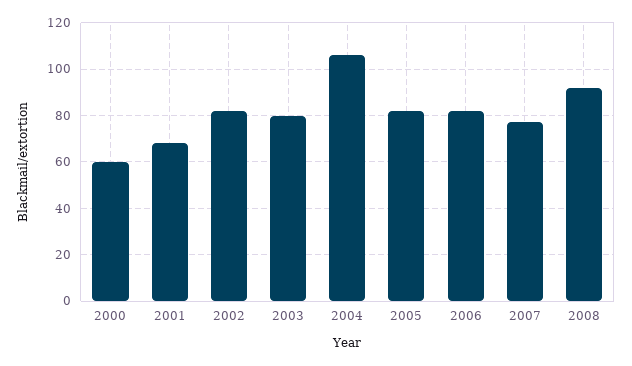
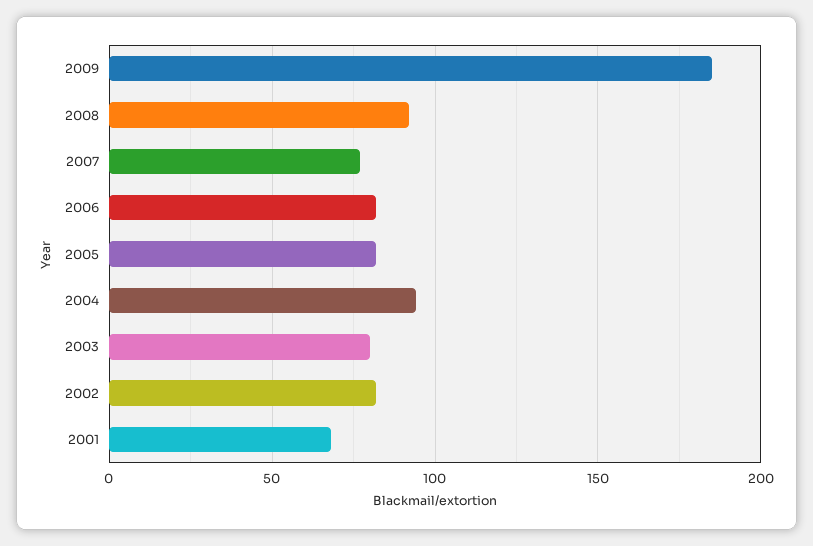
2000: 60 -> none
2004: 105 -> 95
2009: none -> 185

